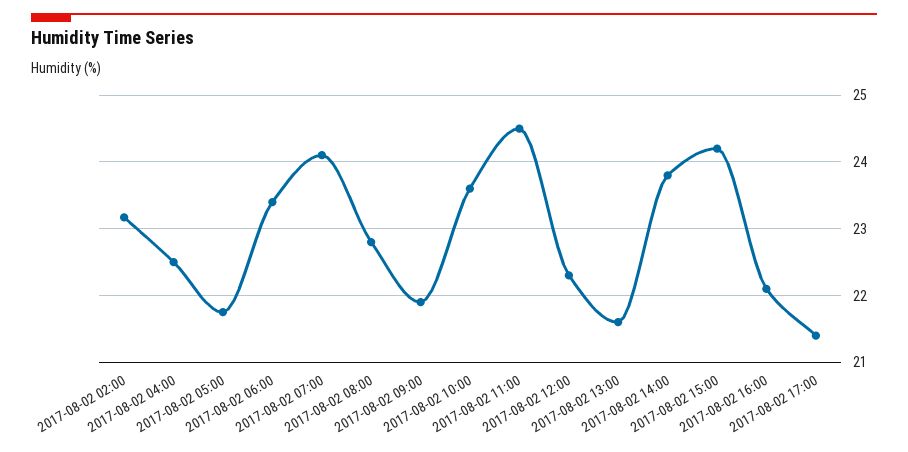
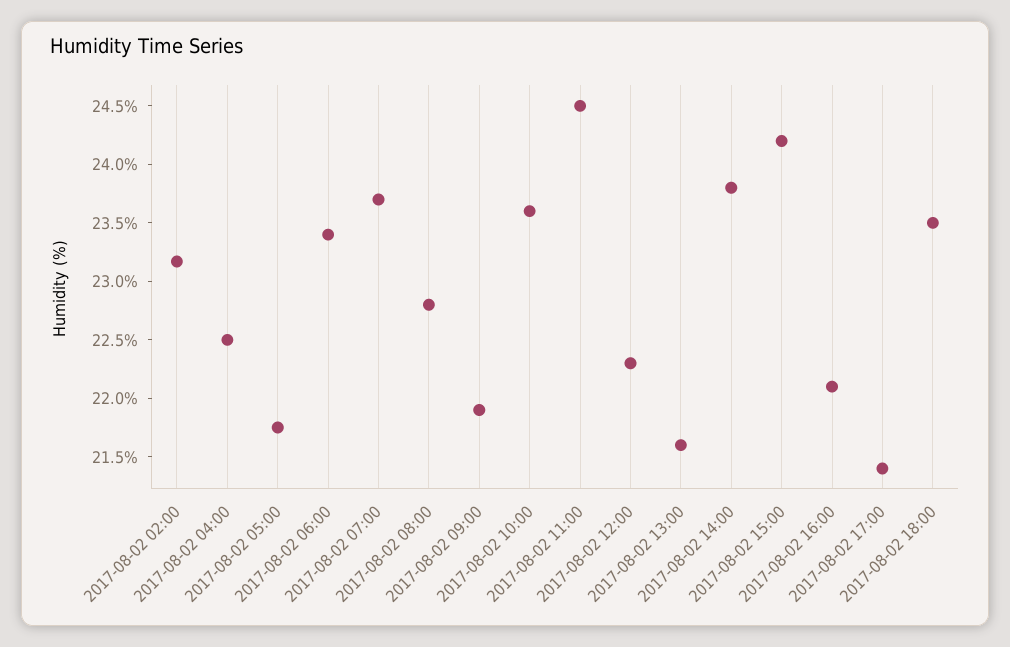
2017-08-02 07:00: 24.1 -> 23.7
2017-08-02 18:00: none -> 23.5

